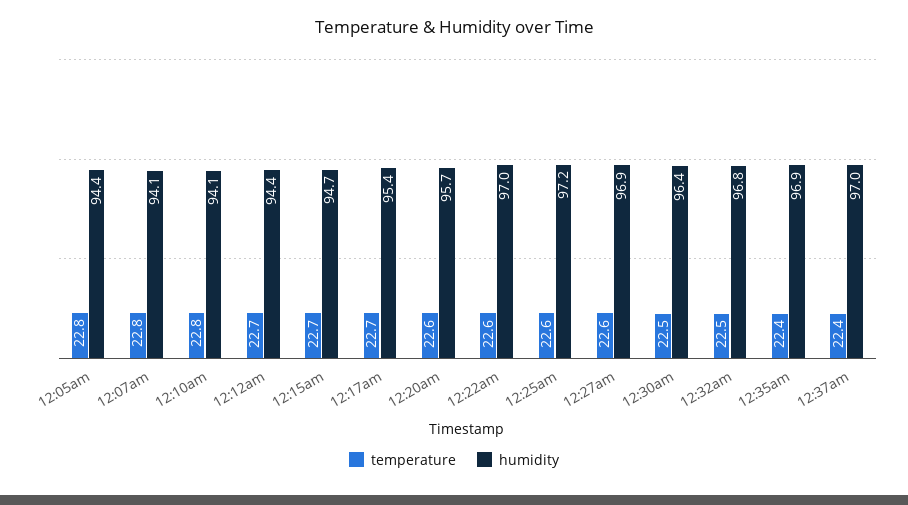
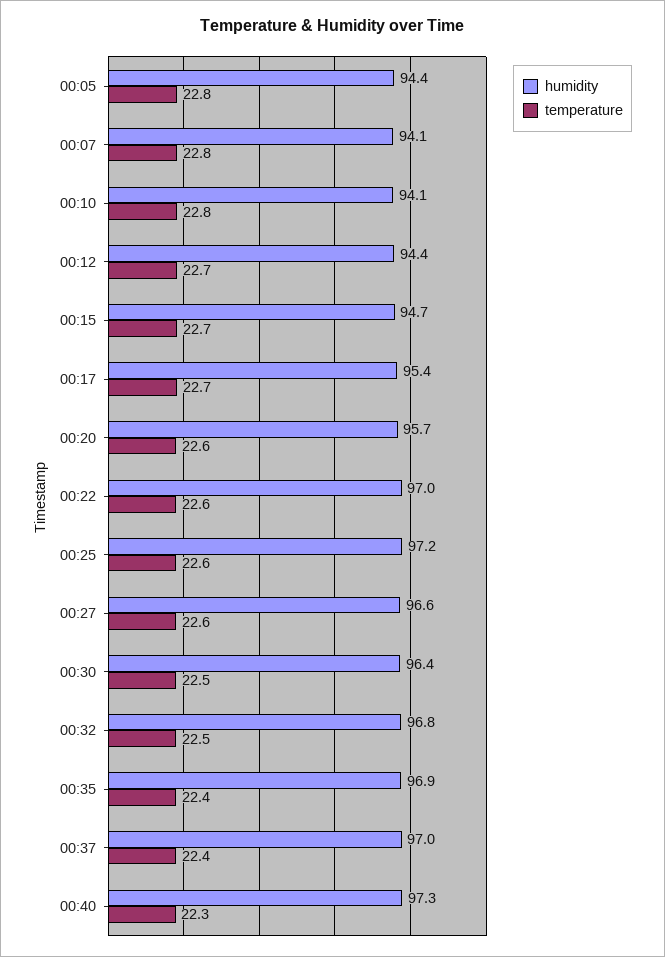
humidity, 12:27am: 96.9 -> 96.6
humidity, 00:40: none -> 97.3
temperature, 00:40: none -> 22.3

